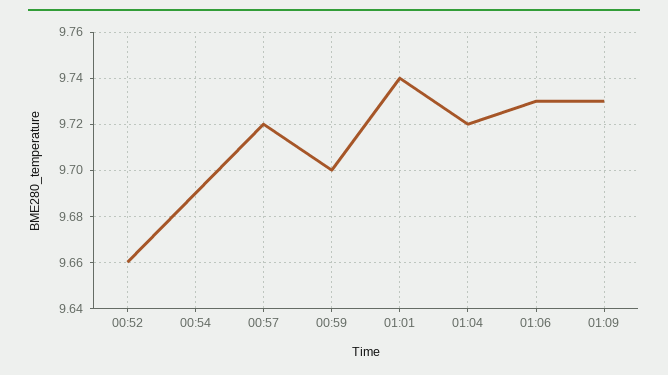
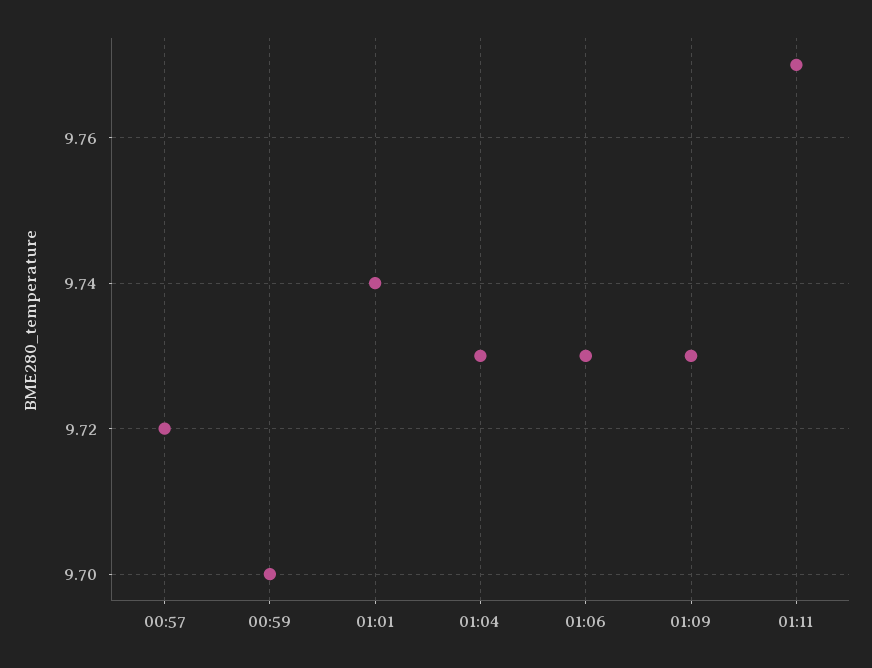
00:52: 9.66 -> none
00:54: 9.69 -> none
01:04: 9.72 -> 9.73
01:11: none -> 9.77

